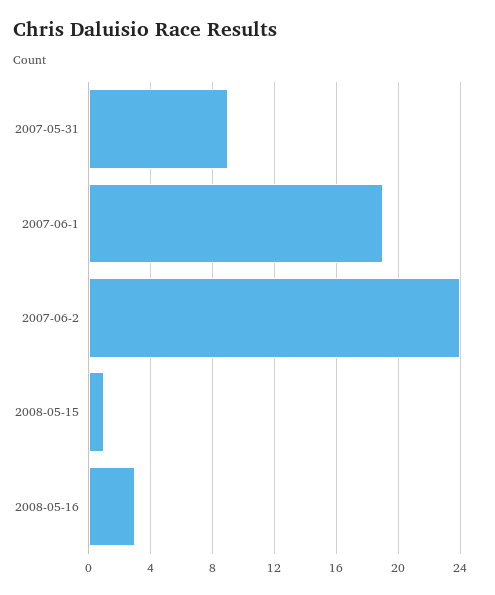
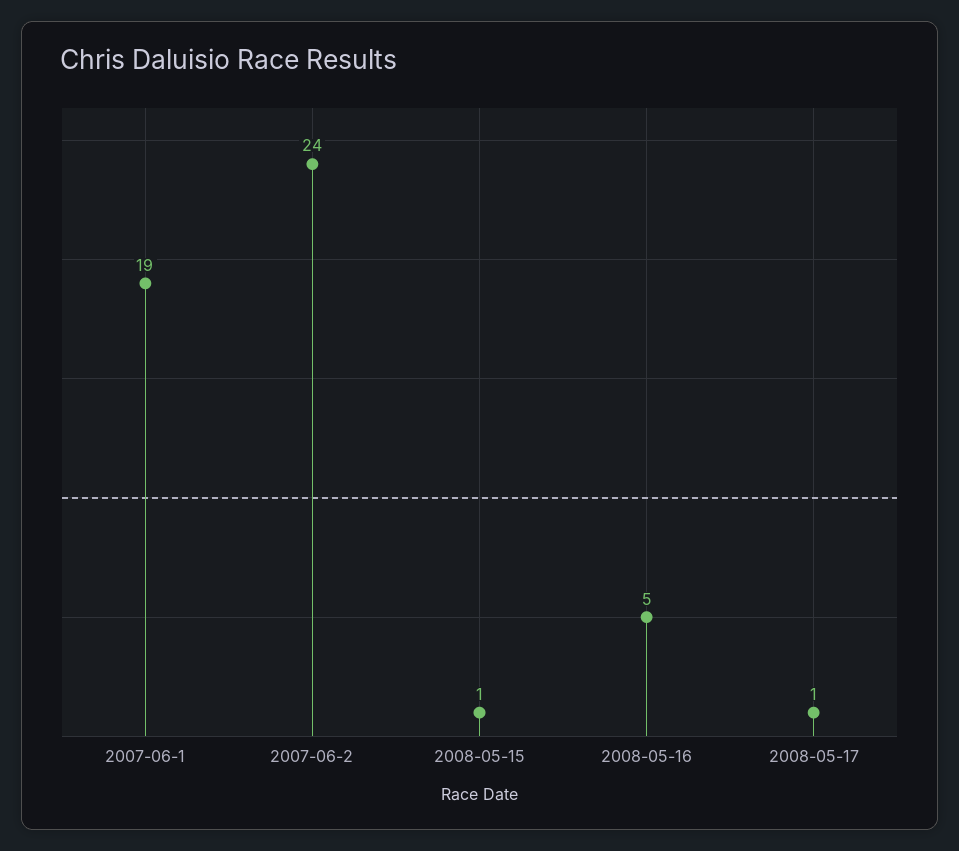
2007-05-31: 9 -> none
2008-05-16: 3 -> 5
2008-05-17: none -> 1

